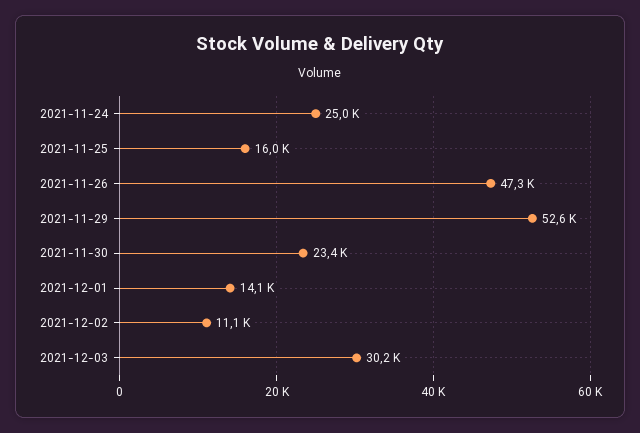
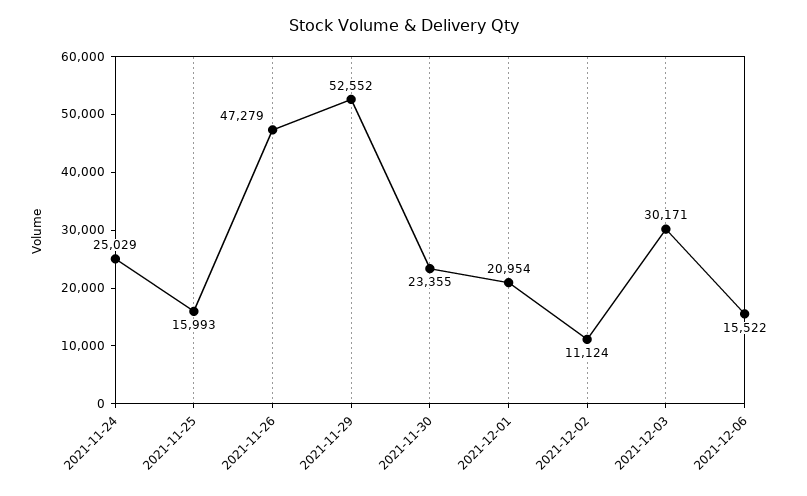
2021-12-01: 14100 -> 20954
2021-12-06: none -> 15522

